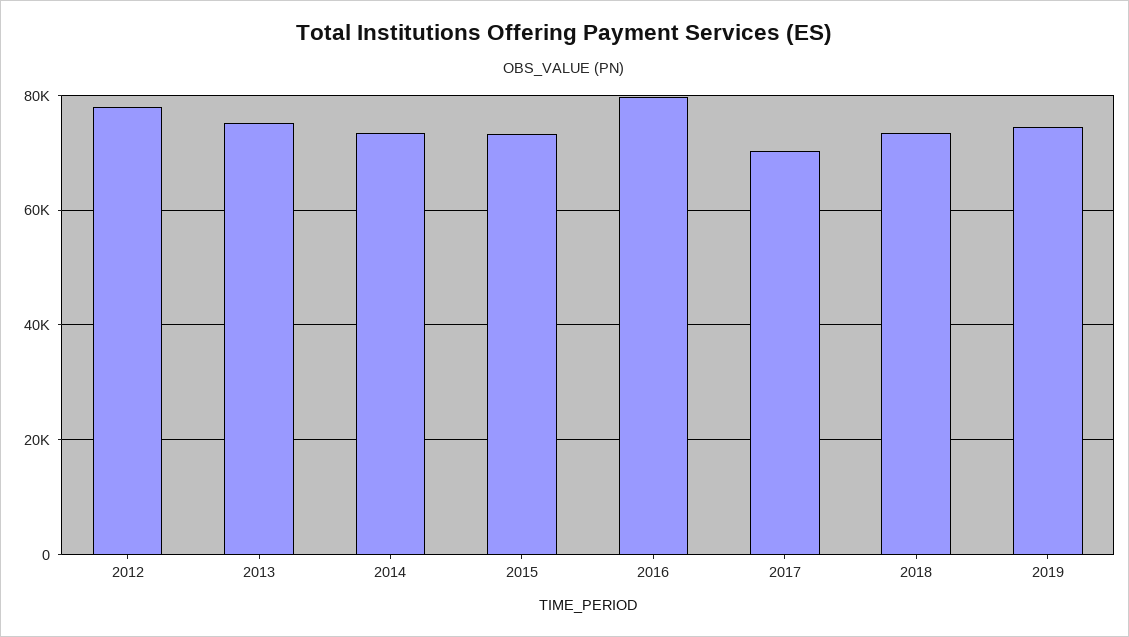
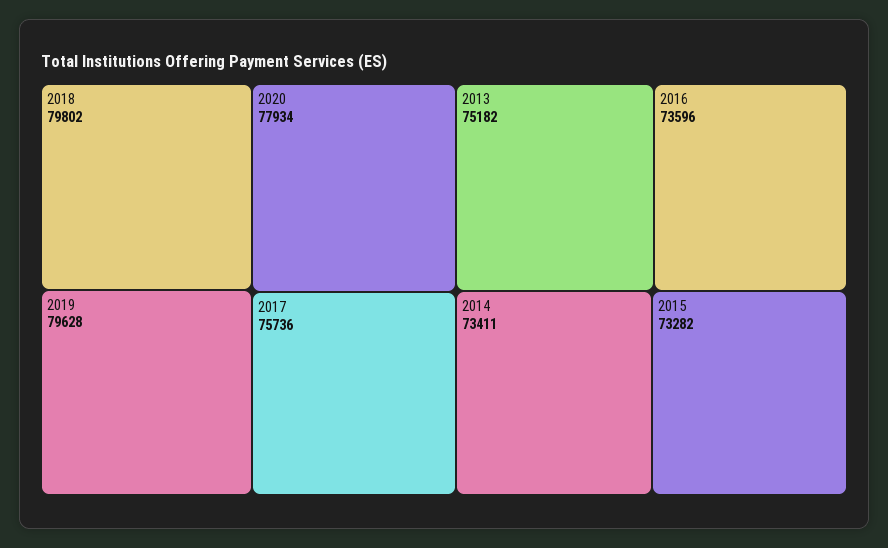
2012: 78000 -> none
2016: 80000 -> 73596
2017: 70000 -> 75736
2018: 74000 -> 79802
2019: 74000 -> 79628
2020: none -> 77934

